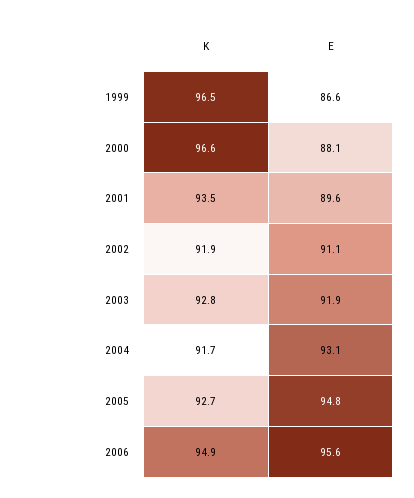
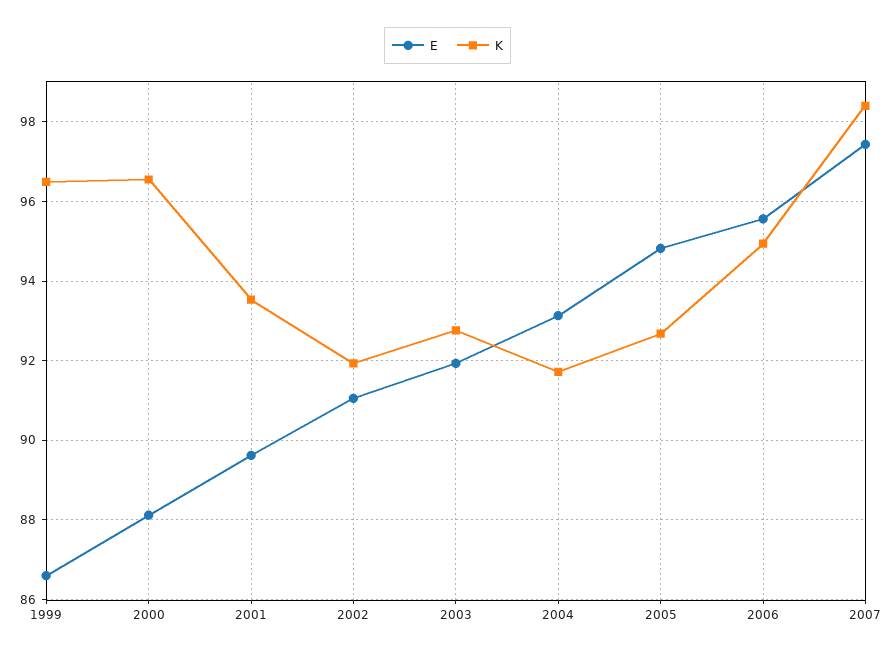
E, 2007: none -> 97.4
K, 2007: none -> 98.4

